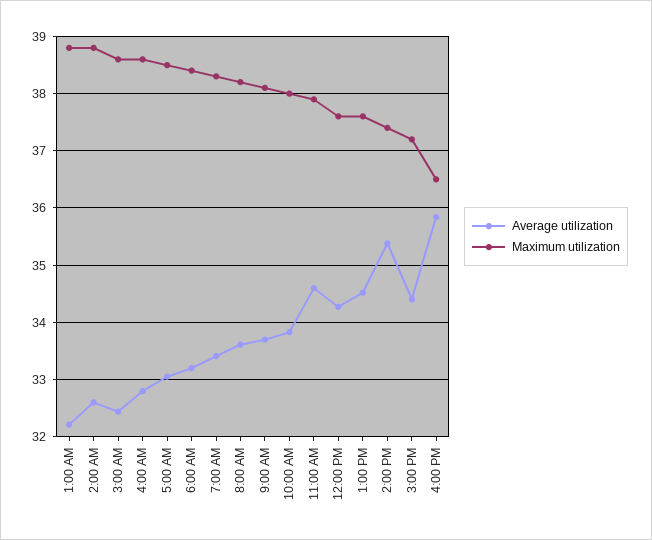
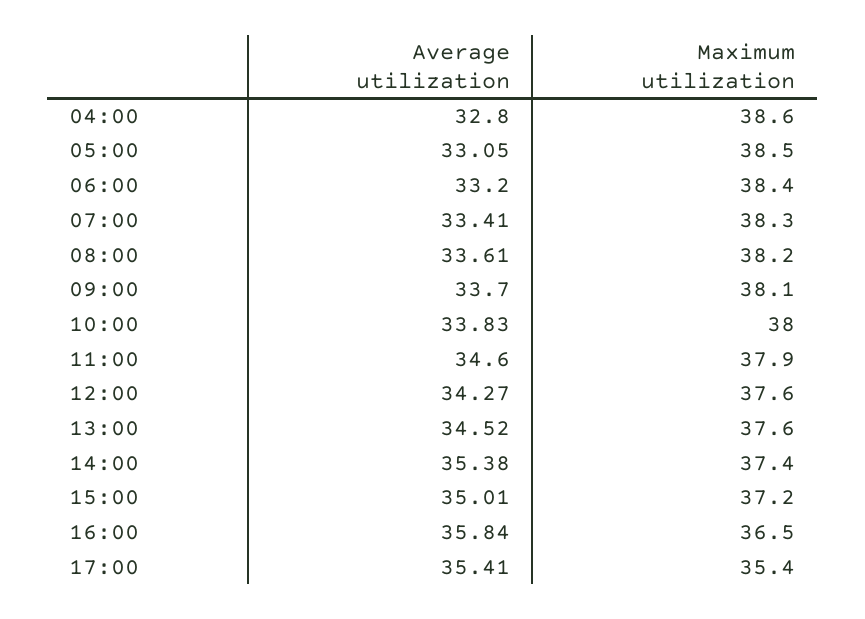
Average utilization, 1:00 AM: 32.2 -> none
Maximum utilization, 1:00 AM: 38.8 -> none
Average utilization, 2:00 AM: 32.6 -> none
Maximum utilization, 2:00 AM: 38.8 -> none
Average utilization, 3:00 AM: 32.4 -> none
Maximum utilization, 3:00 AM: 38.6 -> none
Average utilization, 3:00 PM: 34.4 -> 35.01
Average utilization, 17:00: none -> 35.41
Maximum utilization, 17:00: none -> 35.4

